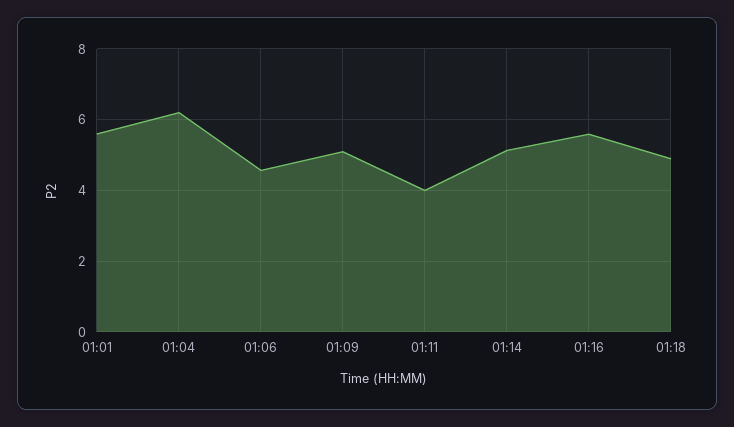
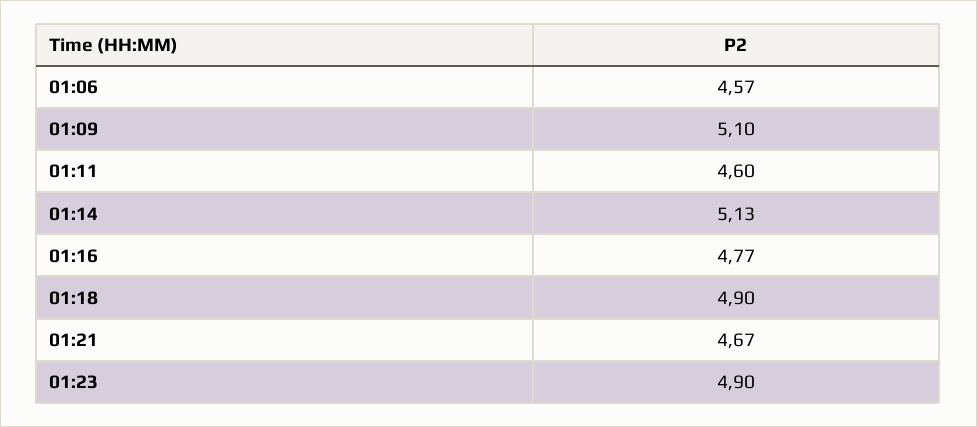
01:01: 5.6 -> none
01:04: 6.2 -> none
01:11: 4 -> 4.6
01:16: 5.6 -> 4.77
01:21: none -> 4.67
01:23: none -> 4.9

